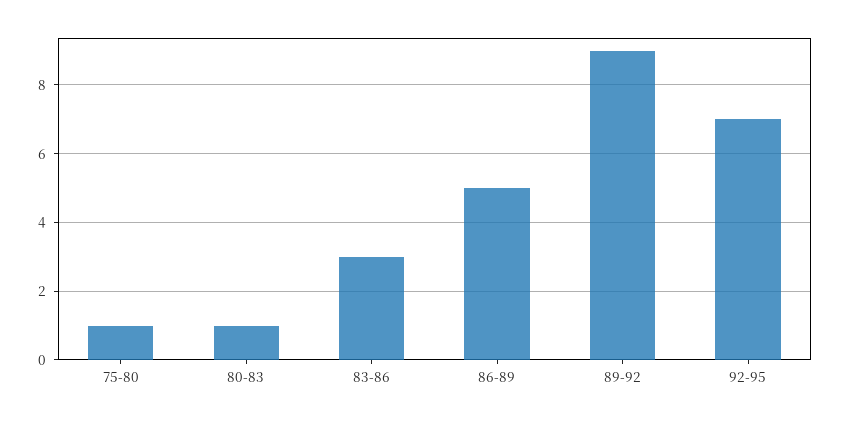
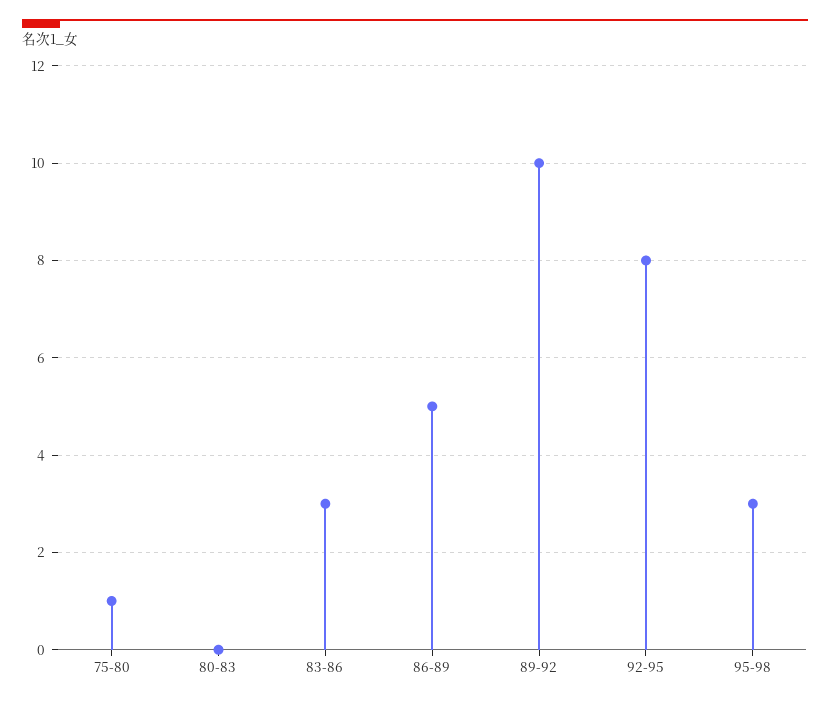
80-83: 1 -> 0
89-92: 9 -> 10
92-95: 7 -> 8
95-98: none -> 3

